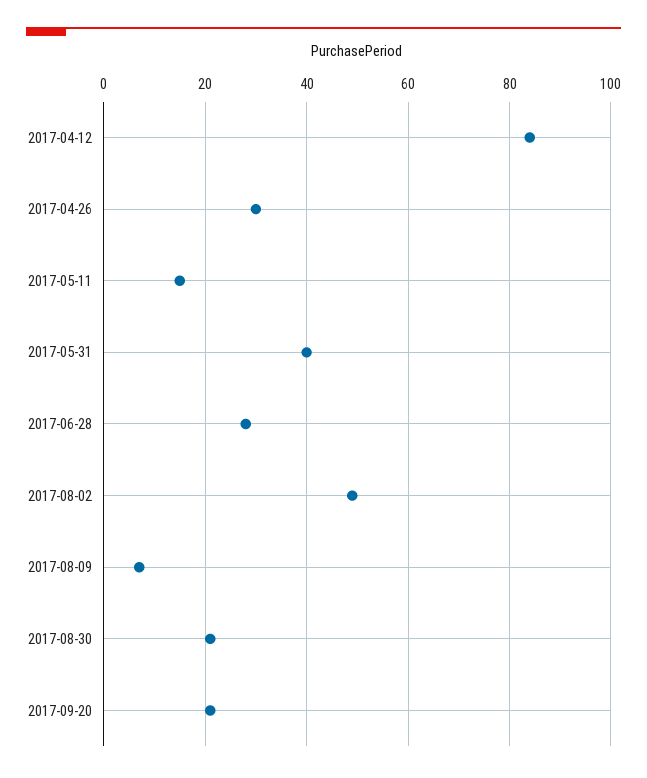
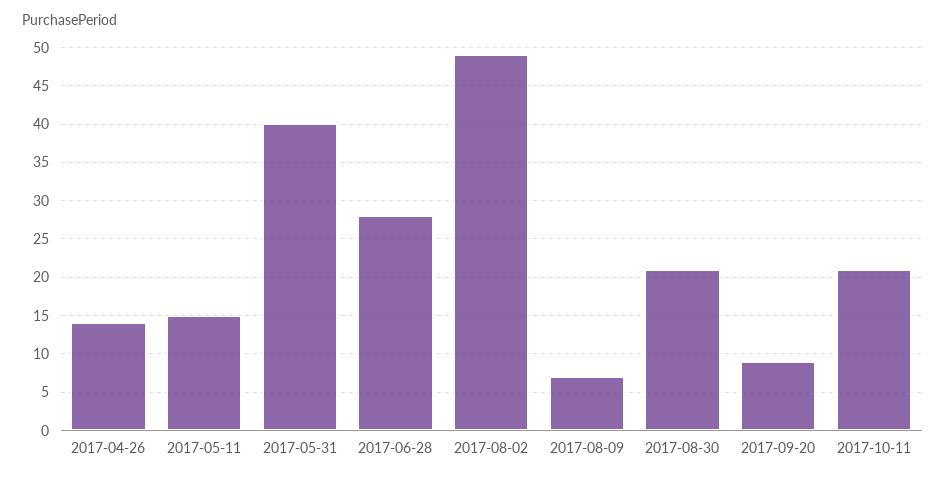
2017-04-12: 85 -> none
2017-04-26: 30 -> 14
2017-09-20: 20 -> 9
2017-10-11: none -> 21

